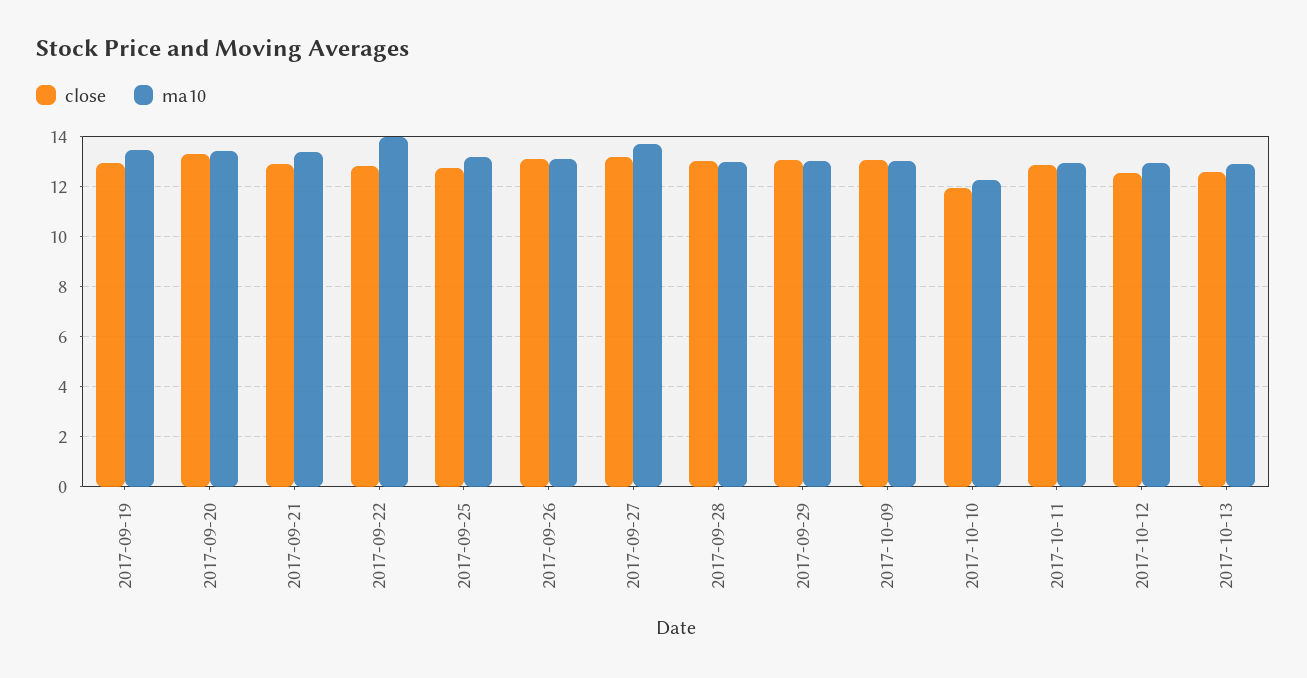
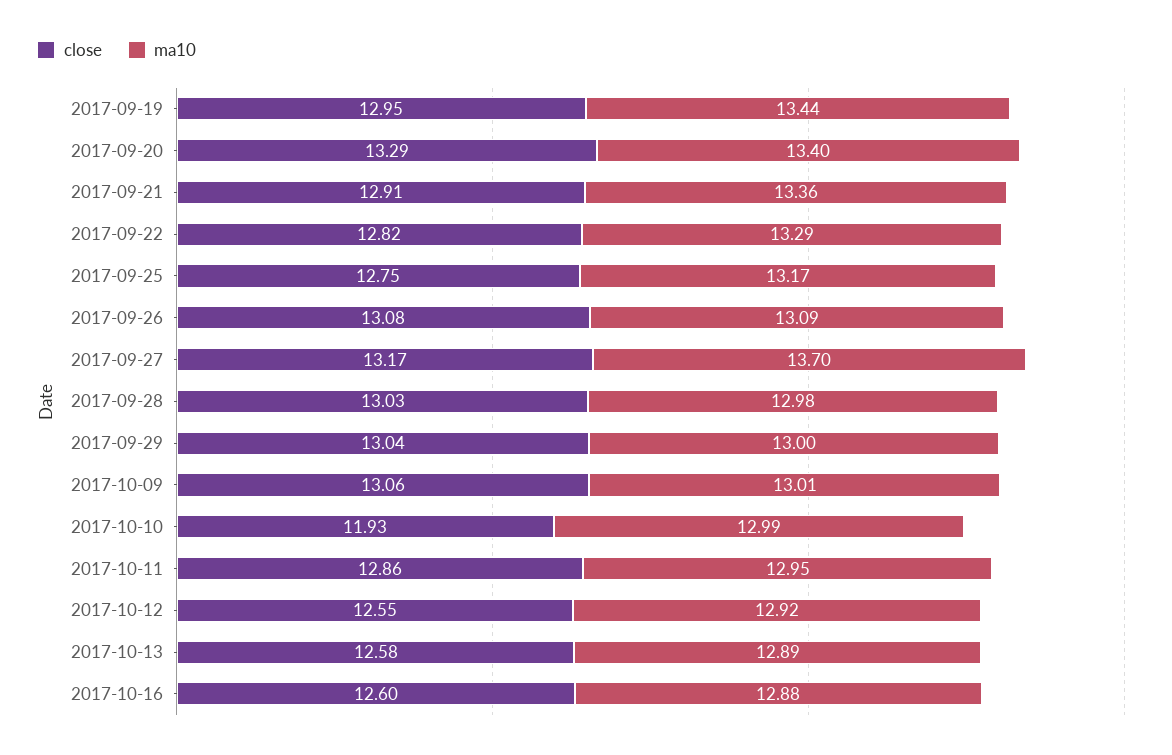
ma10, 2017-09-22: 14 -> 13.29
ma10, 2017-10-10: 12.25 -> 12.99
close, 2017-10-16: none -> 12.6
ma10, 2017-10-16: none -> 12.88

